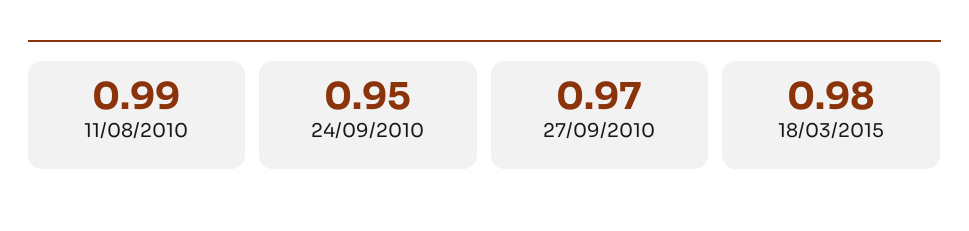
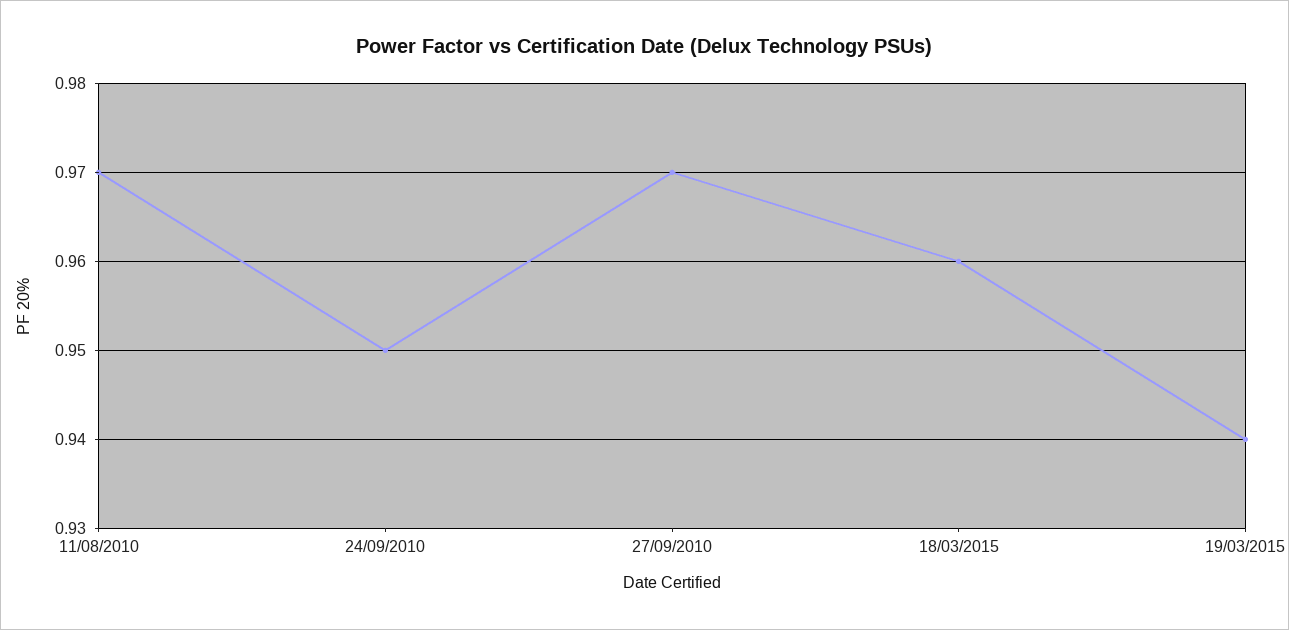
11/08/2010: 0.99 -> 0.97
18/03/2015: 0.98 -> 0.96
19/03/2015: none -> 0.94

